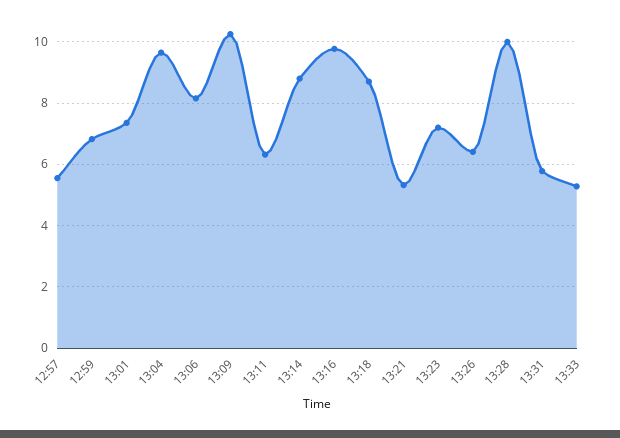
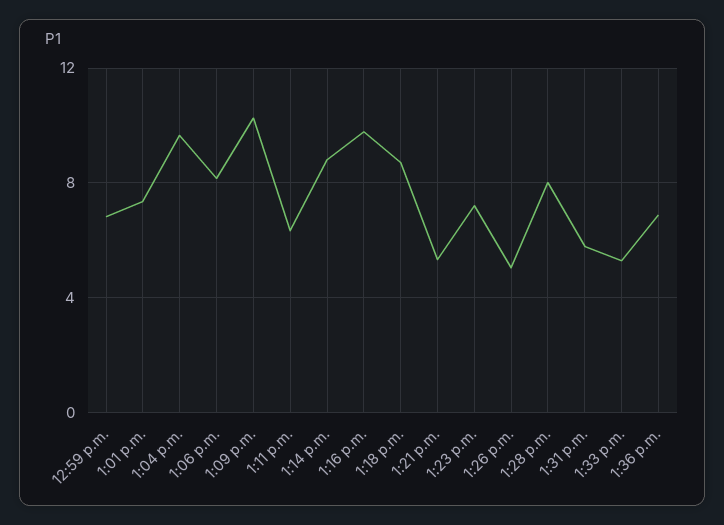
12:57: 5.6 -> none
13:26: 6.4 -> 5
13:28: 10 -> 8
1:36 p.m.: none -> 7

